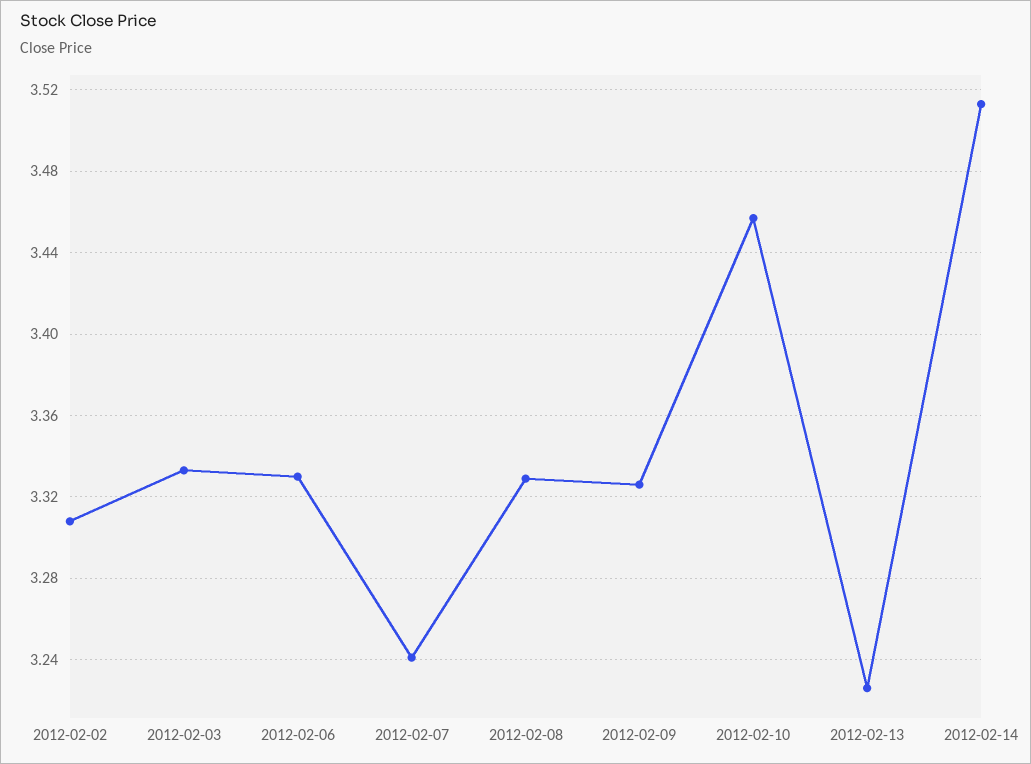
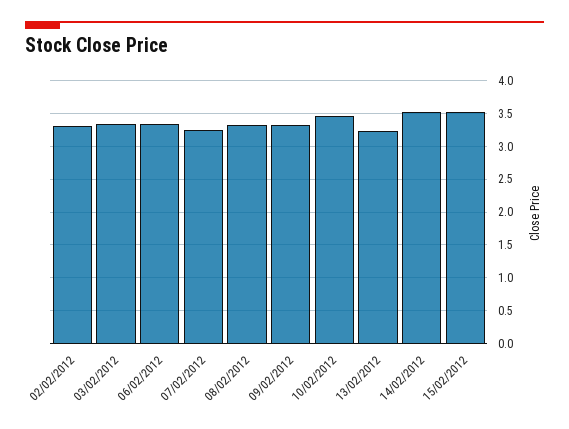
15/02/2012: none -> 3.5

